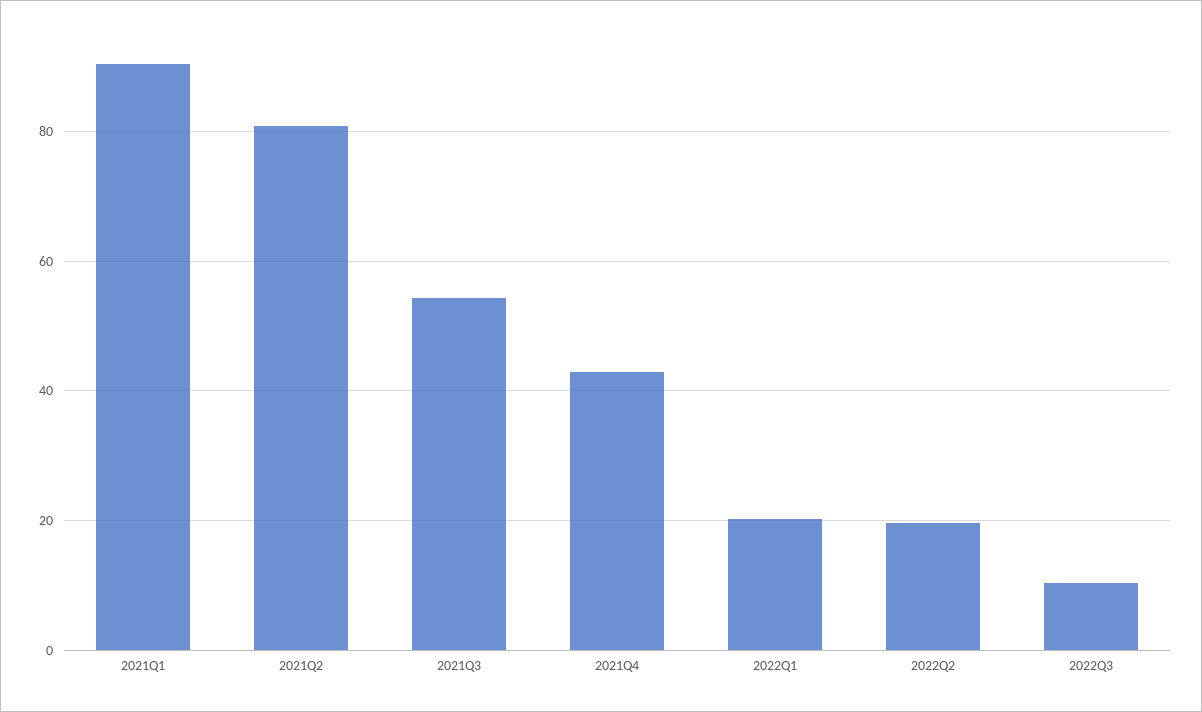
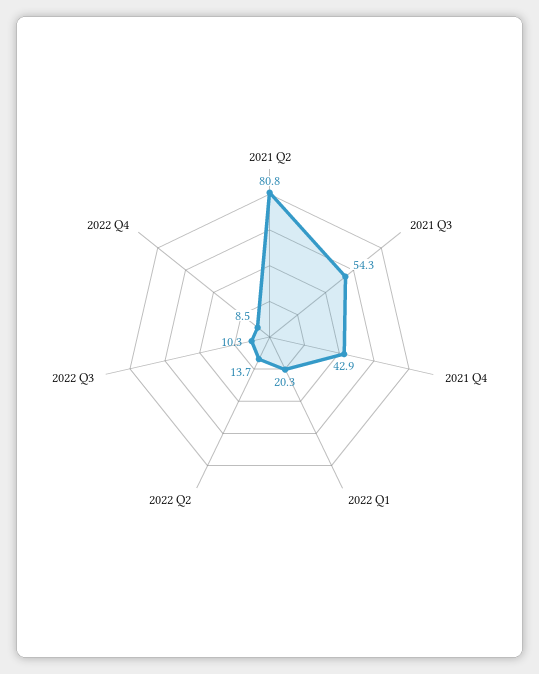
2021Q1: 90 -> none
2022Q2: 20 -> 13.7
2022 Q4: none -> 8.5

